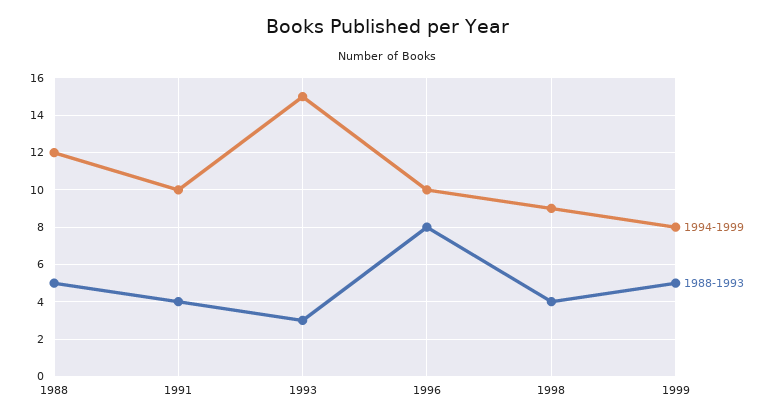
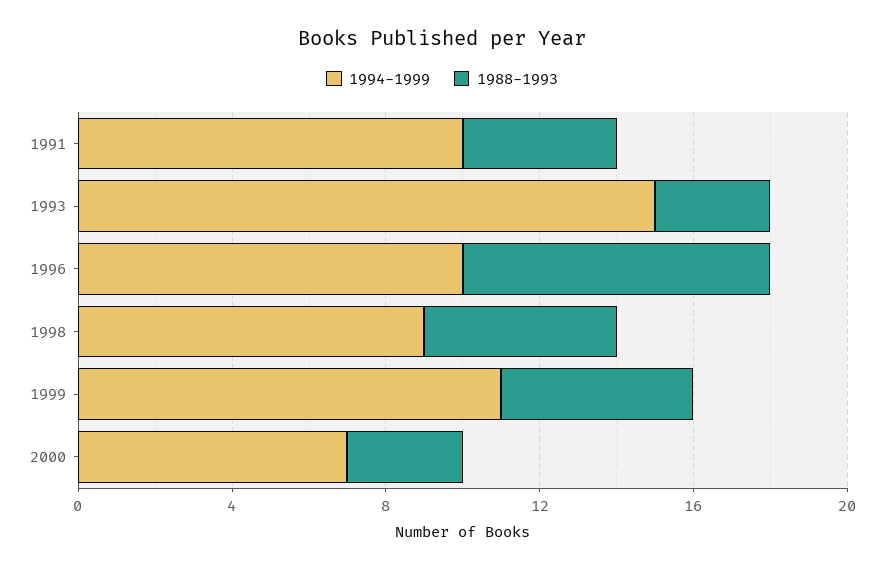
1994-1999, 1988: 12 -> none
1988-1993, 1988: 5 -> none
1988-1993, 1998: 4 -> 5
1994-1999, 1999: 8 -> 11
1994-1999, 2000: none -> 7
1988-1993, 2000: none -> 3

